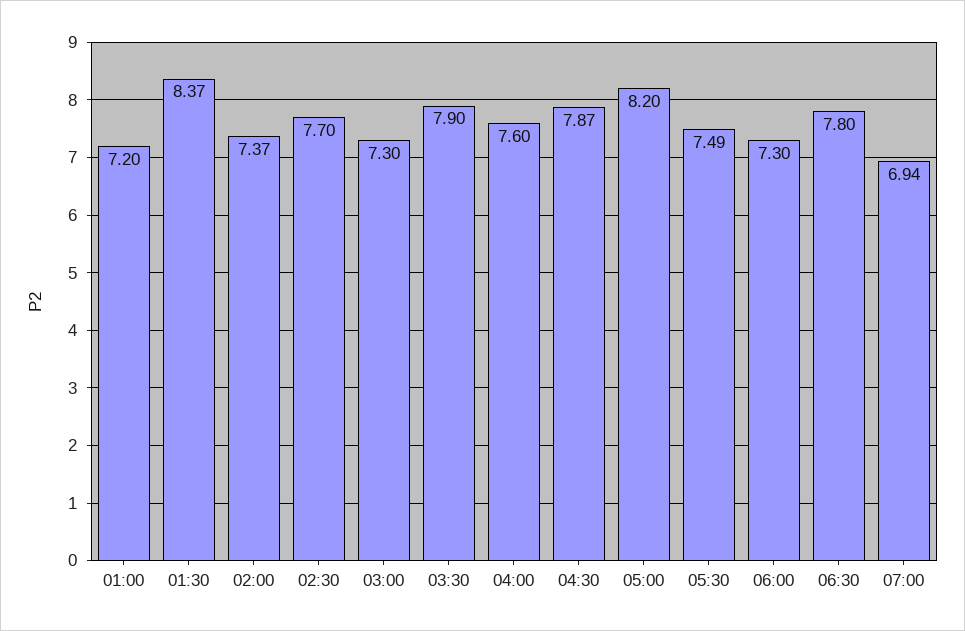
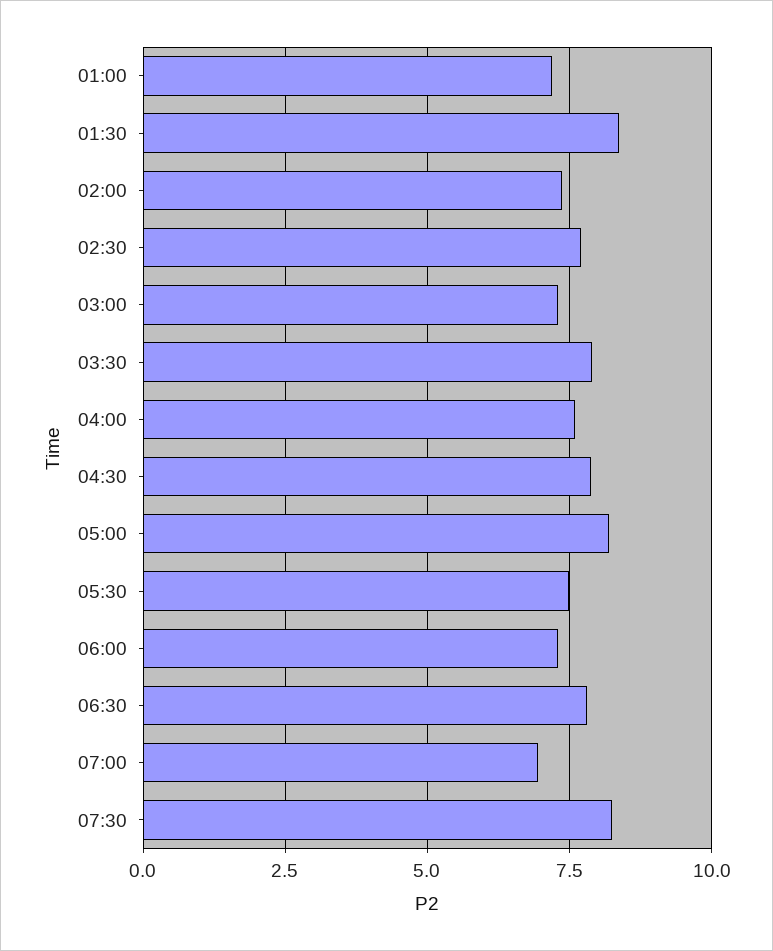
07:30: none -> 8.25

